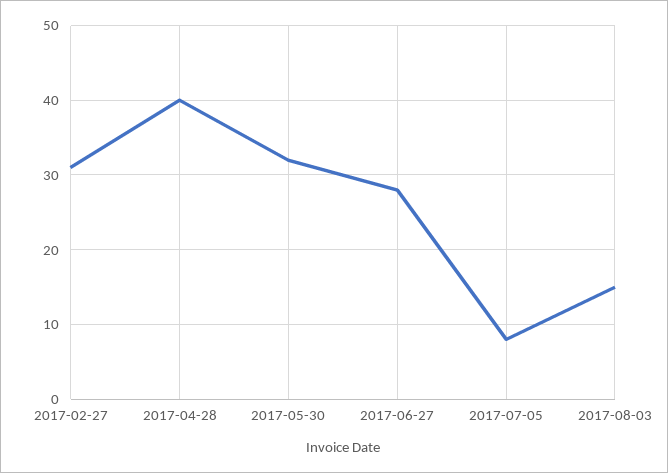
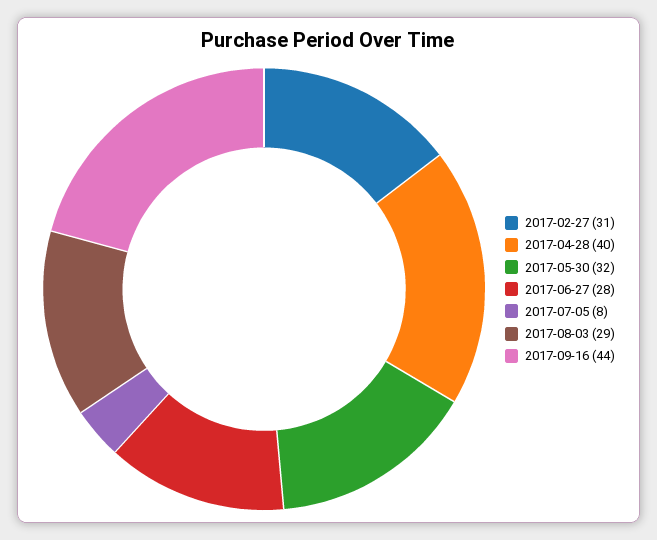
2017-08-03: 15 -> 29
2017-09-16: none -> 44

